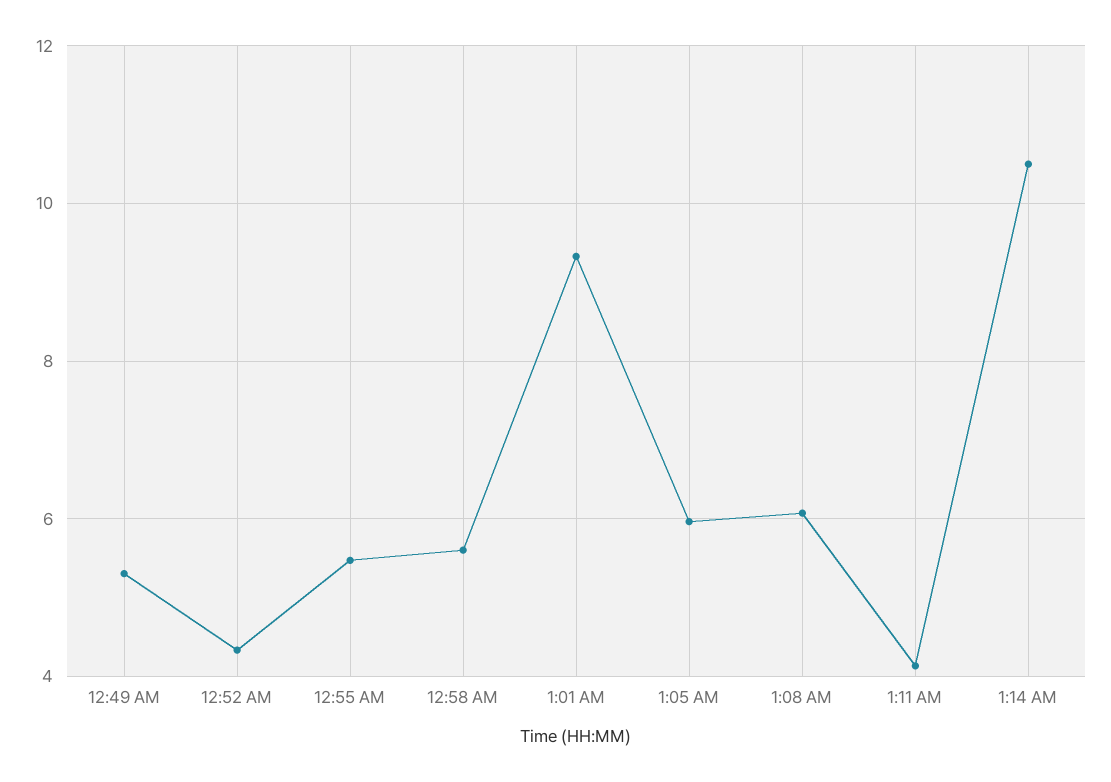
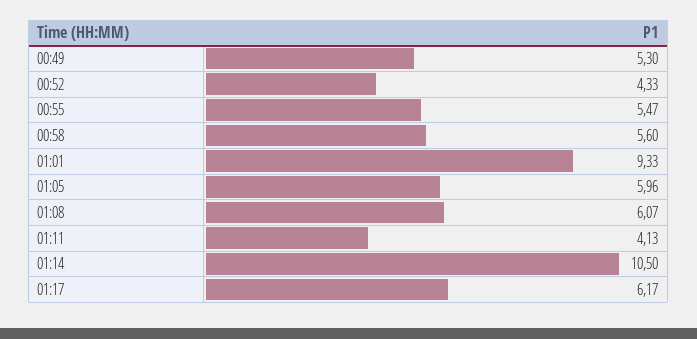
01:17: none -> 6.17

